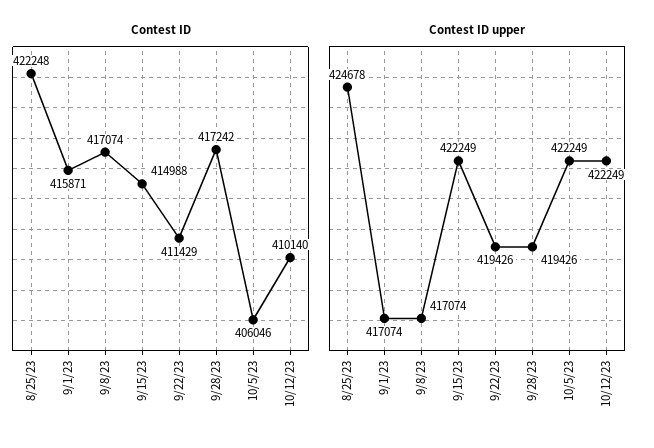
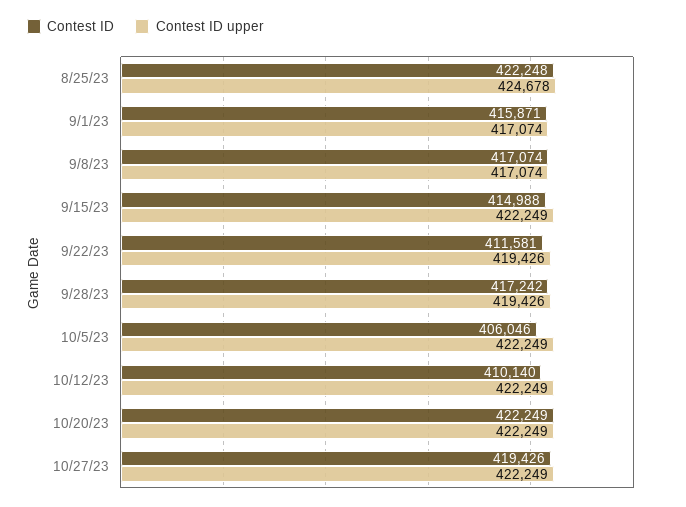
Contest ID, 9/22/23: 411429 -> 411581
Contest ID, 10/20/23: none -> 422249
Contest ID upper, 10/20/23: none -> 422249
Contest ID, 10/27/23: none -> 419426
Contest ID upper, 10/27/23: none -> 422249

